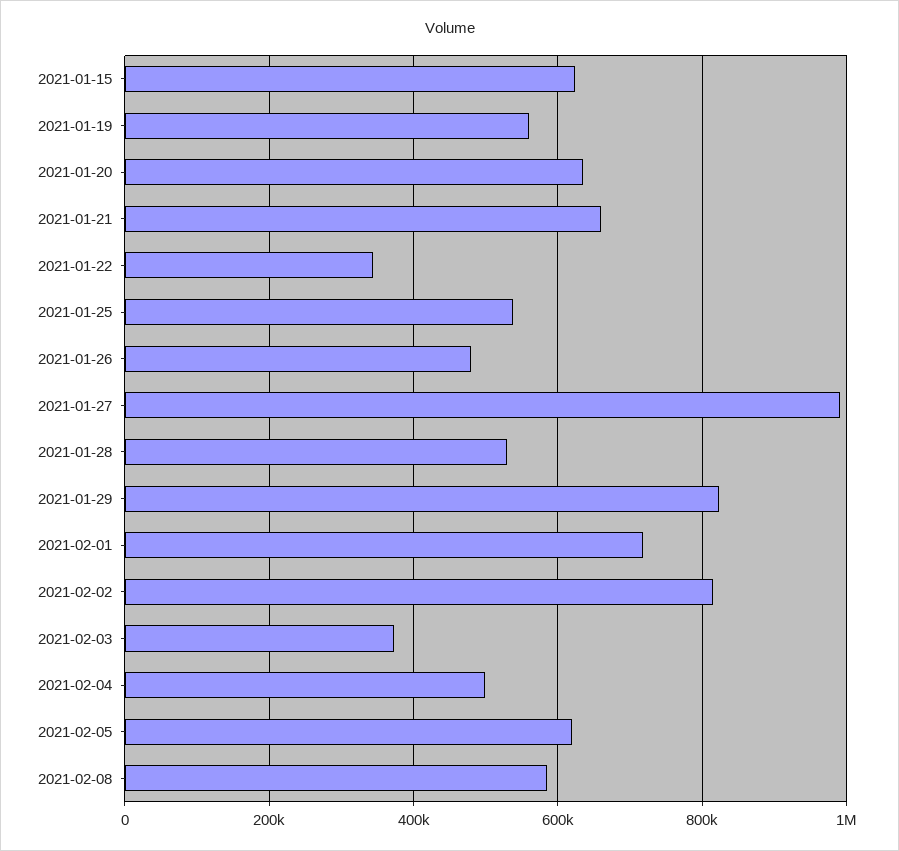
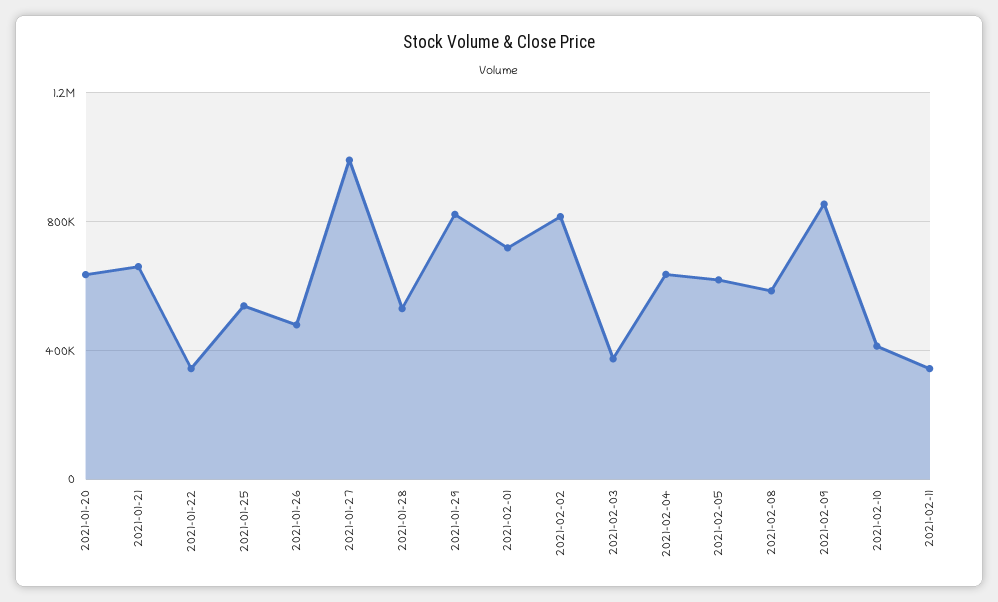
2021-01-15: 620000 -> none
2021-01-19: 560000 -> none
2021-02-04: 500000 -> 650000
2021-02-09: none -> 850000
2021-02-10: none -> 400000
2021-02-11: none -> 350000

